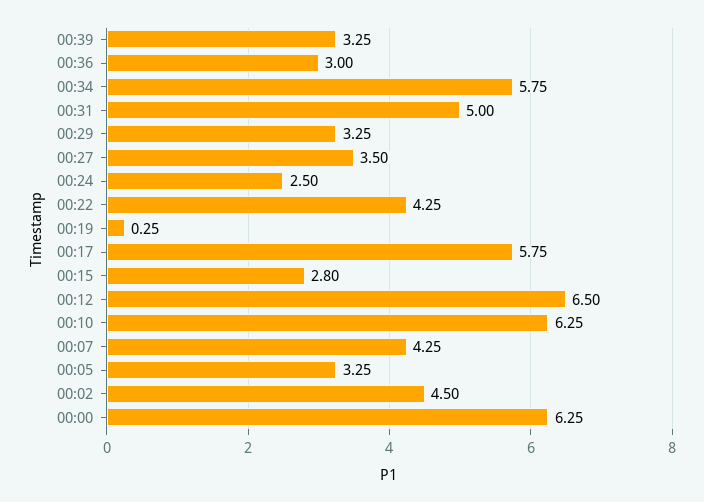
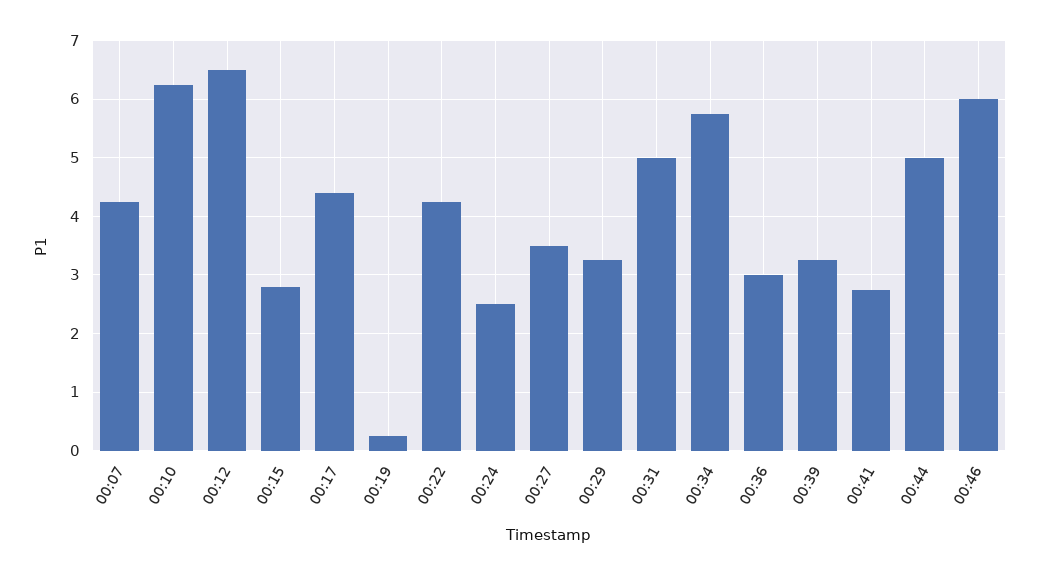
00:17: 5.75 -> 4.4
00:05: 3.25 -> none
00:02: 4.5 -> none
00:00: 6.25 -> none
00:41: none -> 2.8
00:44: none -> 5
00:46: none -> 6

